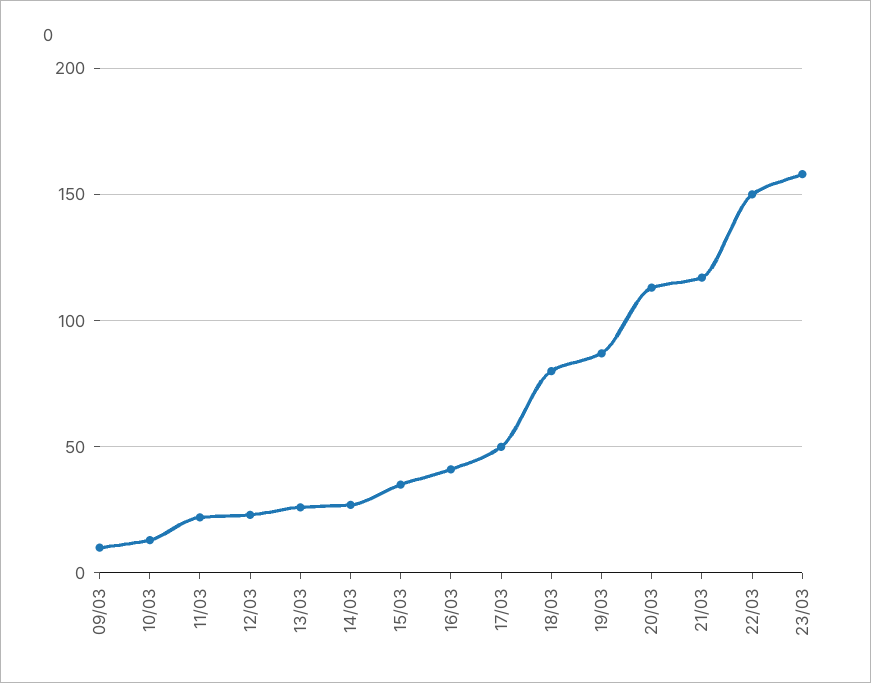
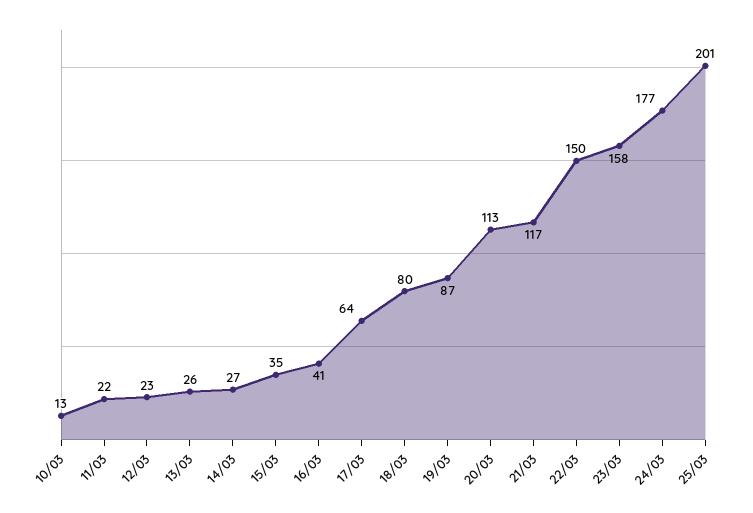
09/03: 10 -> none
17/03: 50 -> 64
24/03: none -> 177
25/03: none -> 201

